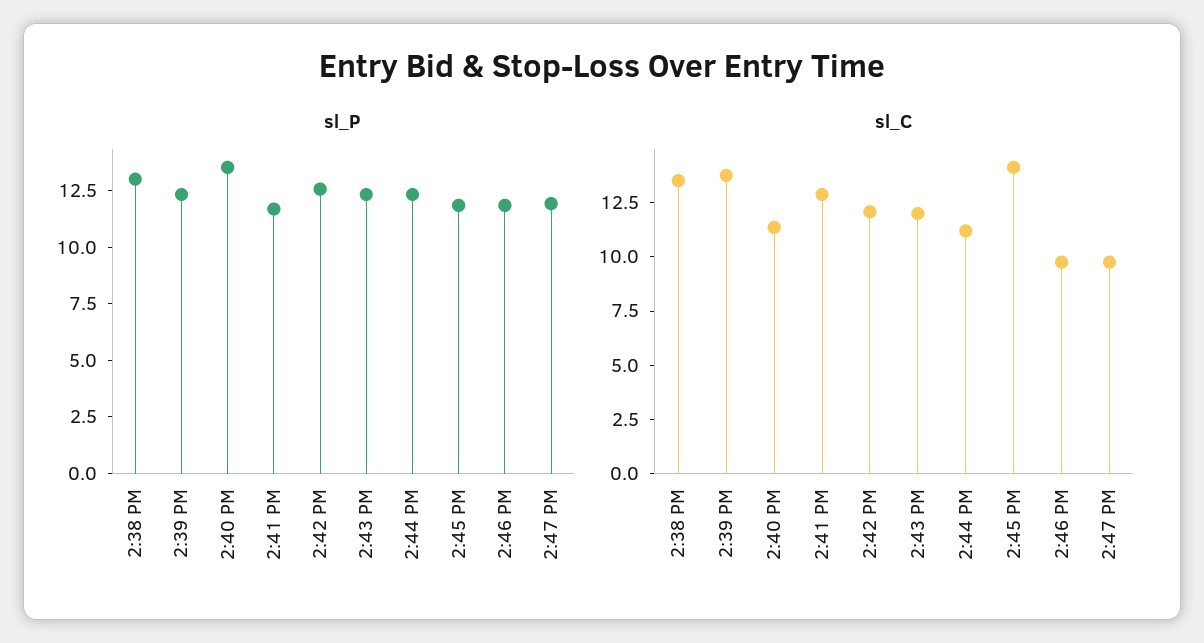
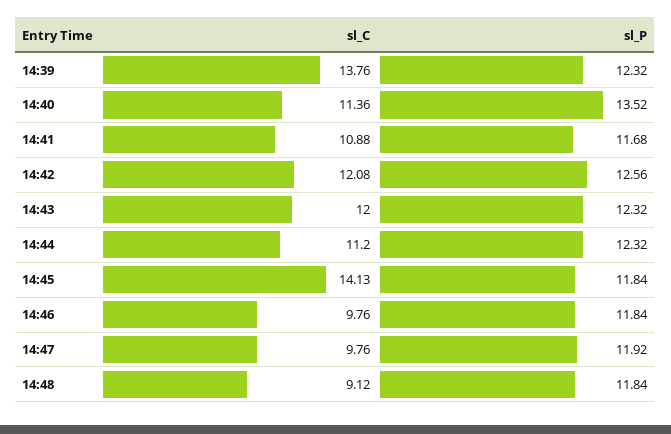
sl_P, 2:38 PM: 13 -> none
sl_C, 2:38 PM: 13.5 -> none
sl_C, 2:41 PM: 13 -> 10.88
sl_C, 14:48: none -> 9.12
sl_P, 14:48: none -> 11.84

